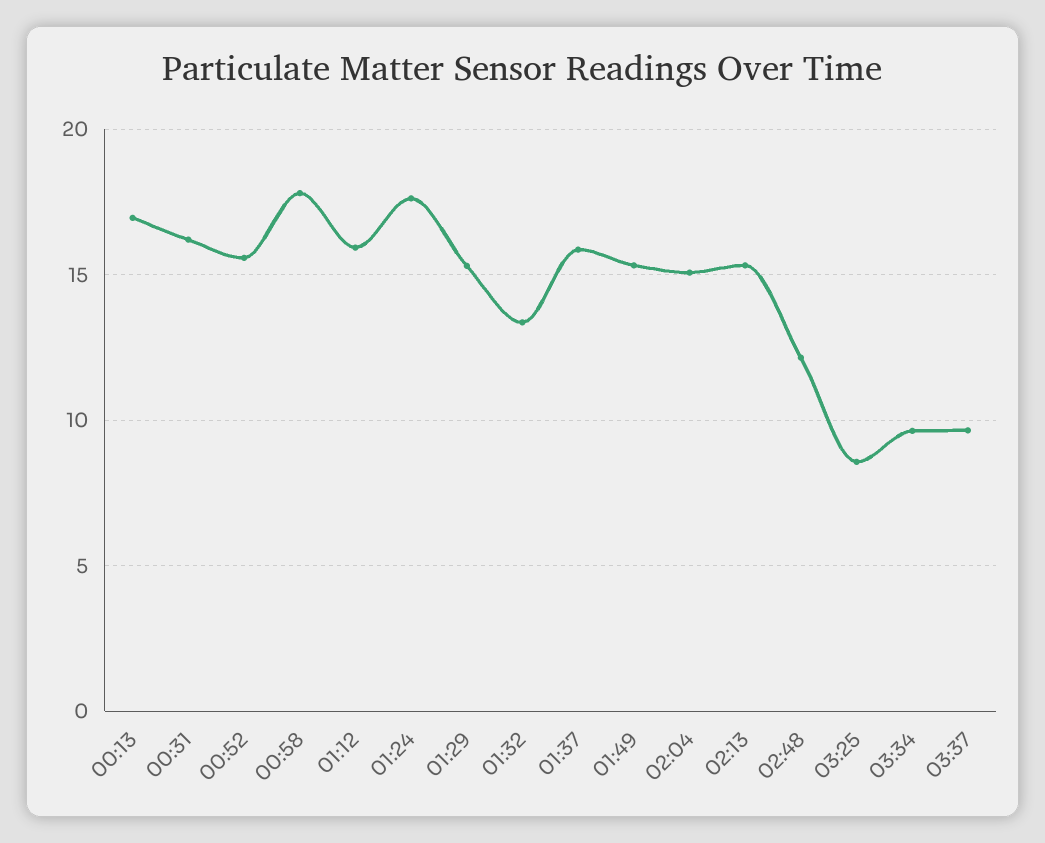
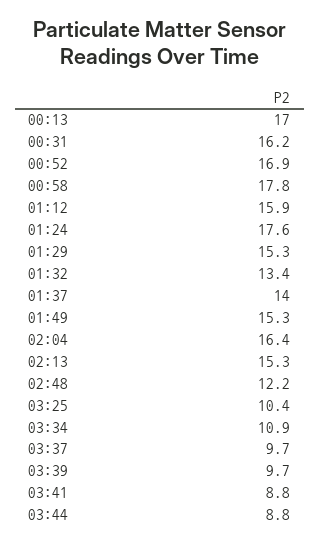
00:52: 15.5 -> 16.9
01:37: 16 -> 14
02:04: 15 -> 16.4
03:25: 8.5 -> 10.4
03:34: 9.5 -> 10.9
03:39: none -> 9.7
03:41: none -> 8.8
03:44: none -> 8.8

